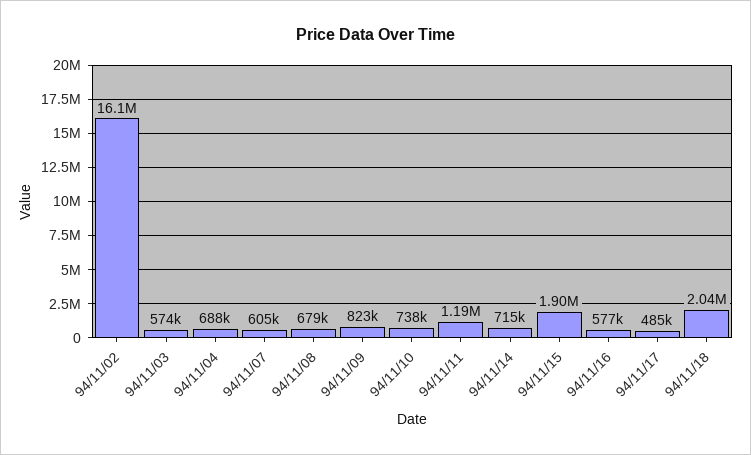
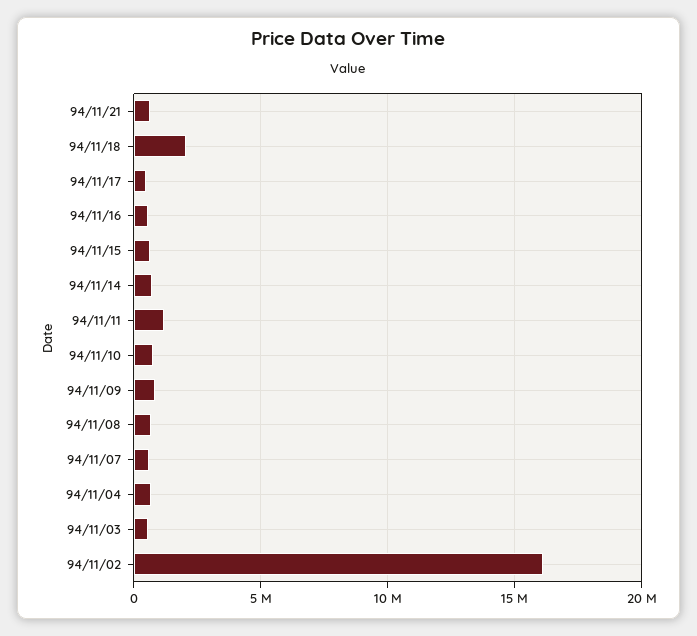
94/11/15: 1900000 -> 500000
94/11/21: none -> 500000

